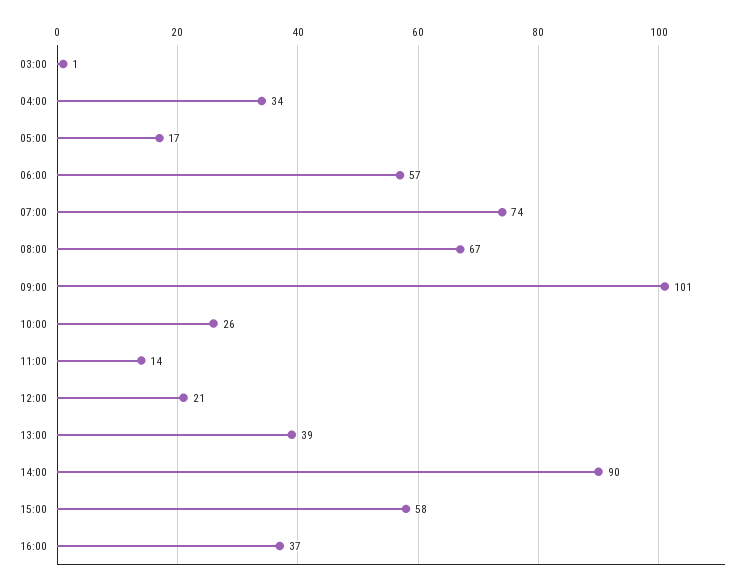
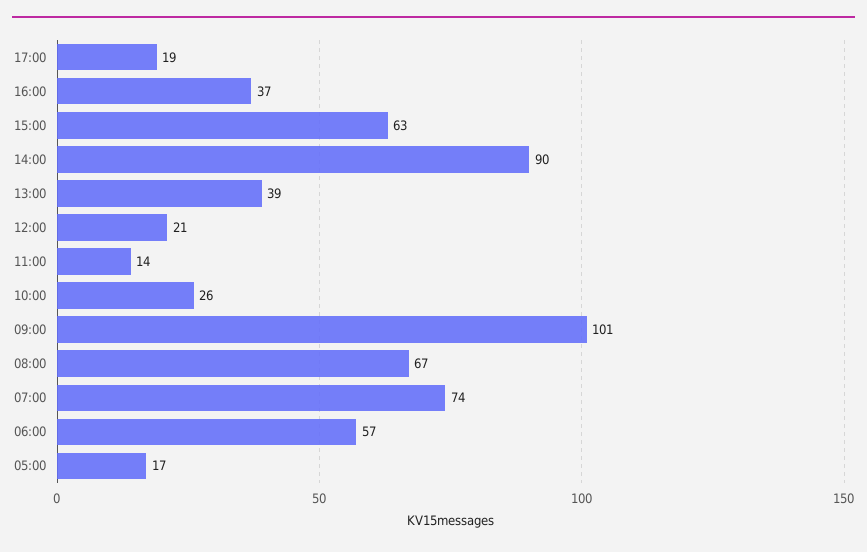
03:00: 1 -> none
04:00: 34 -> none
15:00: 58 -> 63
17:00: none -> 19

